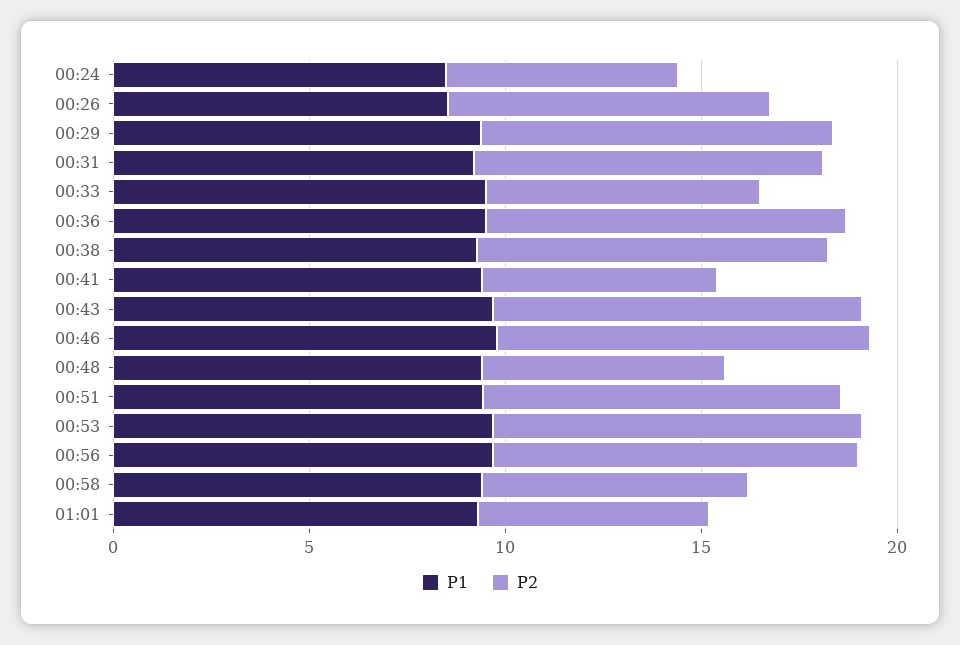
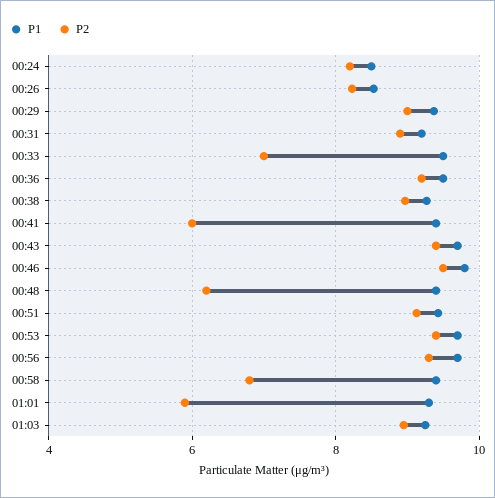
P2, 00:24: 6 -> 8.2
P1, 01:03: none -> 9.2
P2, 01:03: none -> 9

